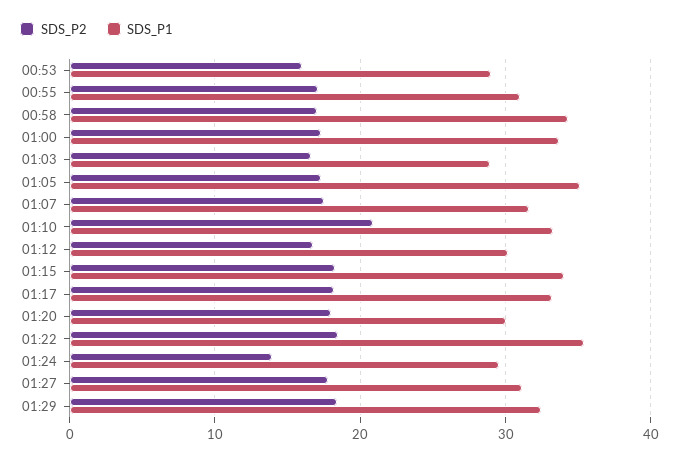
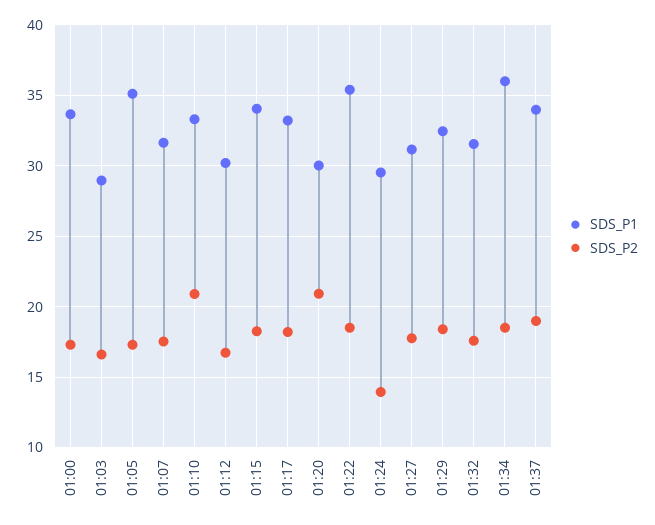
SDS_P2, 00:53: 16 -> none
SDS_P1, 00:53: 29 -> none
SDS_P2, 00:55: 17 -> none
SDS_P1, 00:55: 31 -> none
SDS_P2, 00:58: 17 -> none
SDS_P1, 00:58: 34 -> none
SDS_P2, 01:20: 18 -> 21
SDS_P1, 01:32: none -> 31.5
SDS_P2, 01:32: none -> 17.5
SDS_P1, 01:34: none -> 36
SDS_P2, 01:34: none -> 18.5
SDS_P1, 01:37: none -> 34
SDS_P2, 01:37: none -> 19

